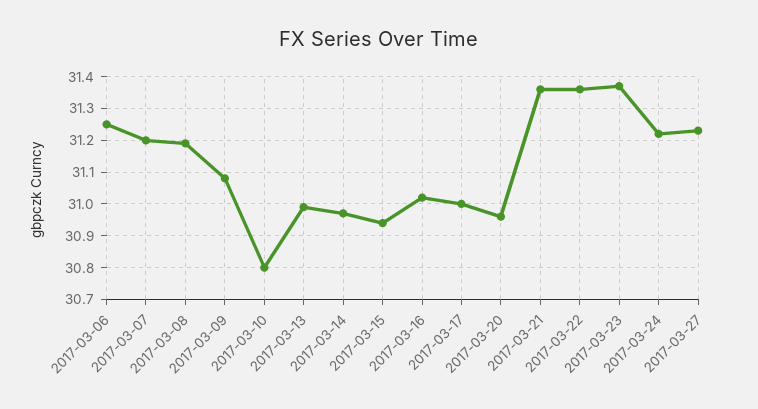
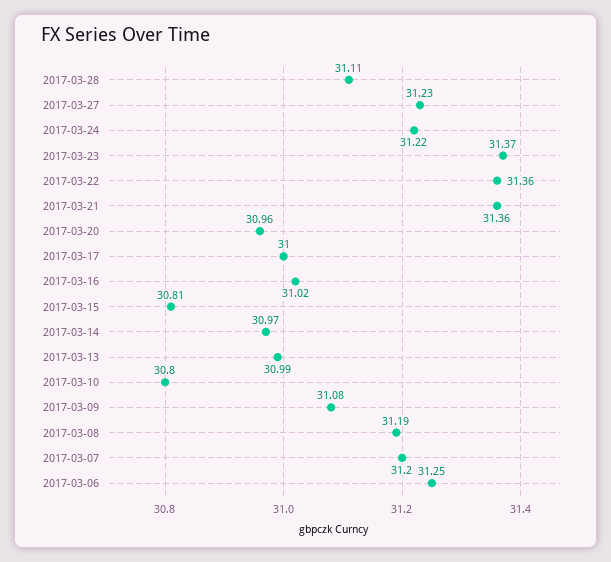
2017-03-15: 30.95 -> 30.81
2017-03-28: none -> 31.11

